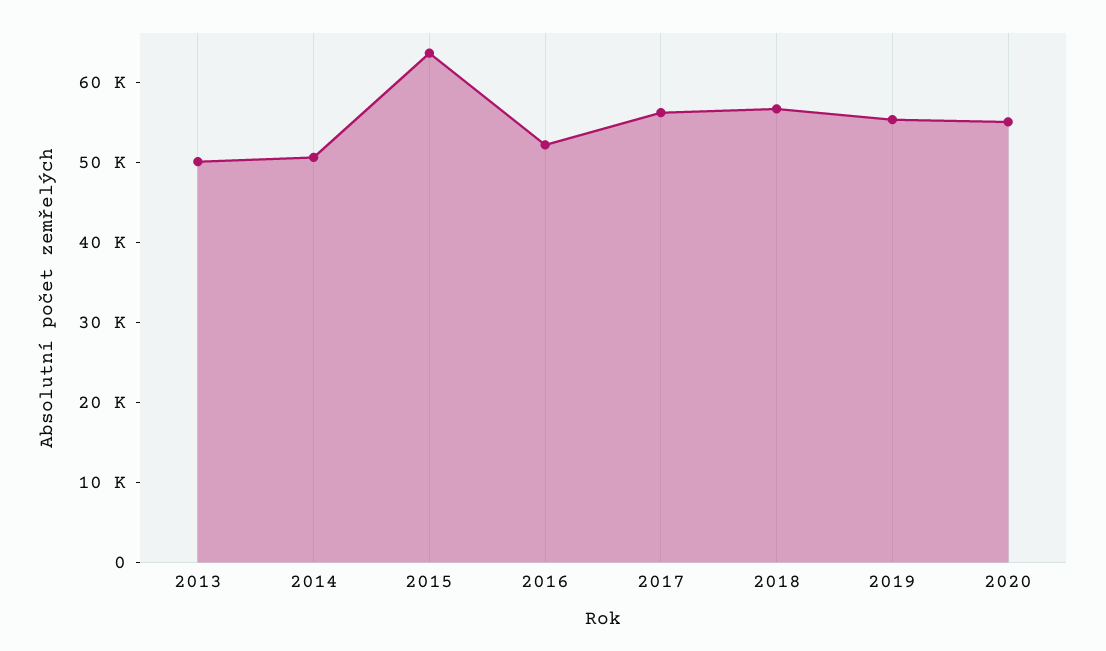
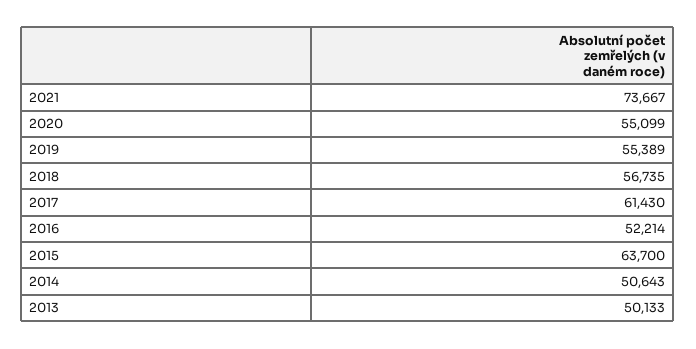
2017: 56000 -> 61430
2021: none -> 73667

